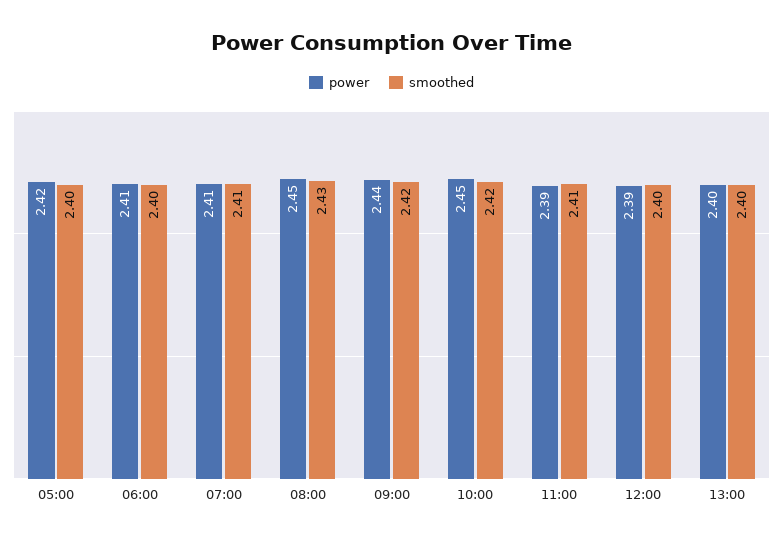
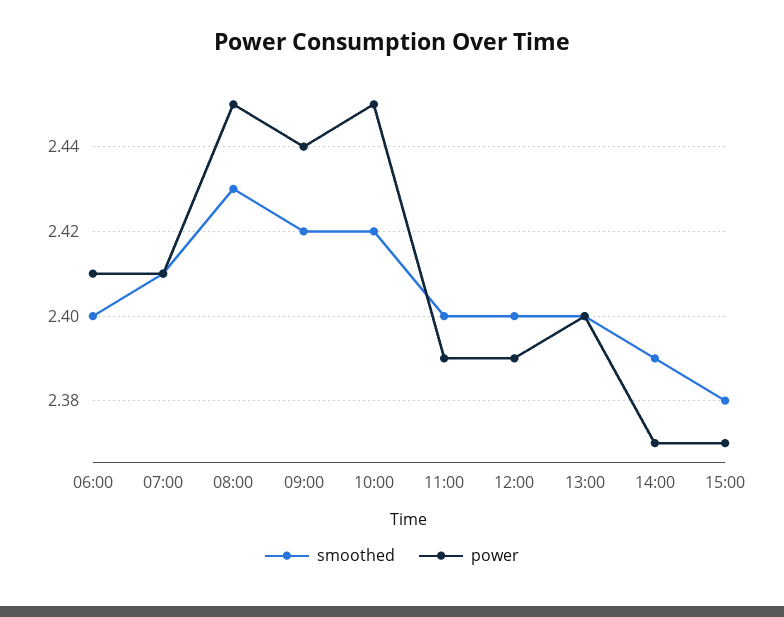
power, 05:00: 2.42 -> none
smoothed, 05:00: 2.4 -> none
smoothed, 11:00: 2.41 -> 2.4
smoothed, 14:00: none -> 2.39
power, 14:00: none -> 2.37
smoothed, 15:00: none -> 2.38
power, 15:00: none -> 2.37

